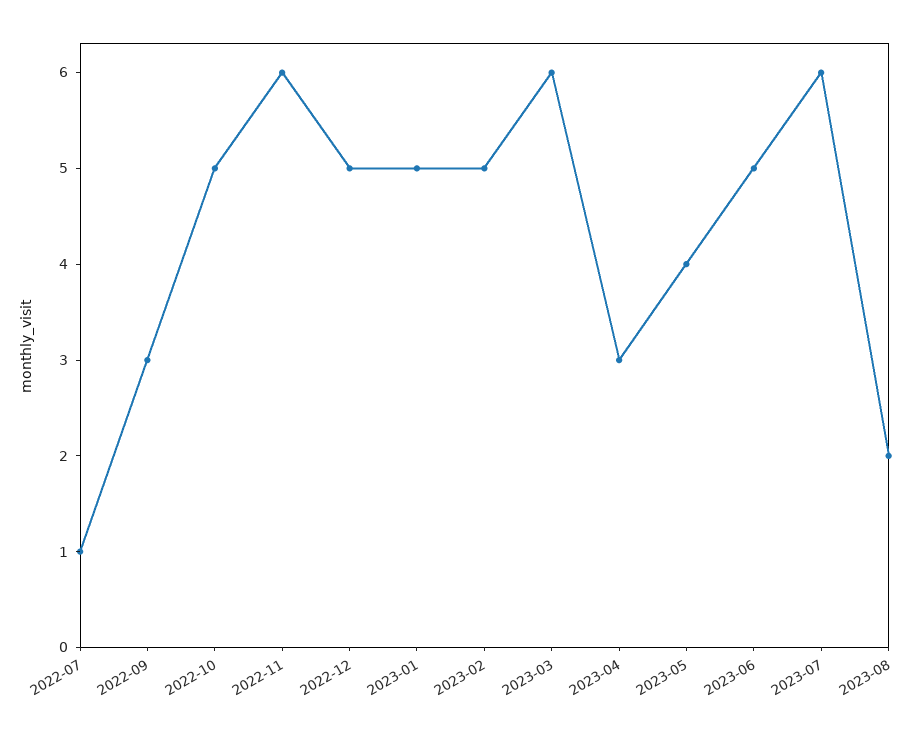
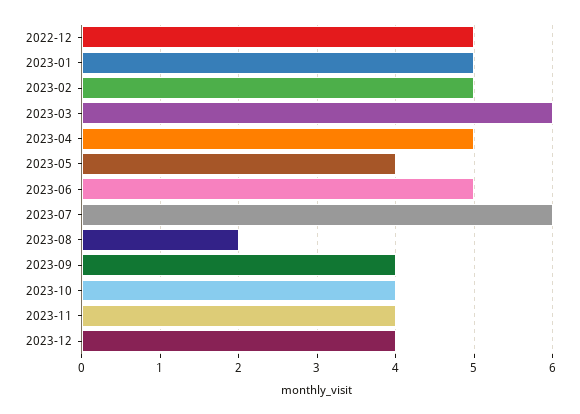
2022-07: 1 -> none
2022-09: 3 -> none
2022-10: 5 -> none
2022-11: 6 -> none
2023-04: 3 -> 5
2023-09: none -> 4
2023-10: none -> 4
2023-11: none -> 4
2023-12: none -> 4

